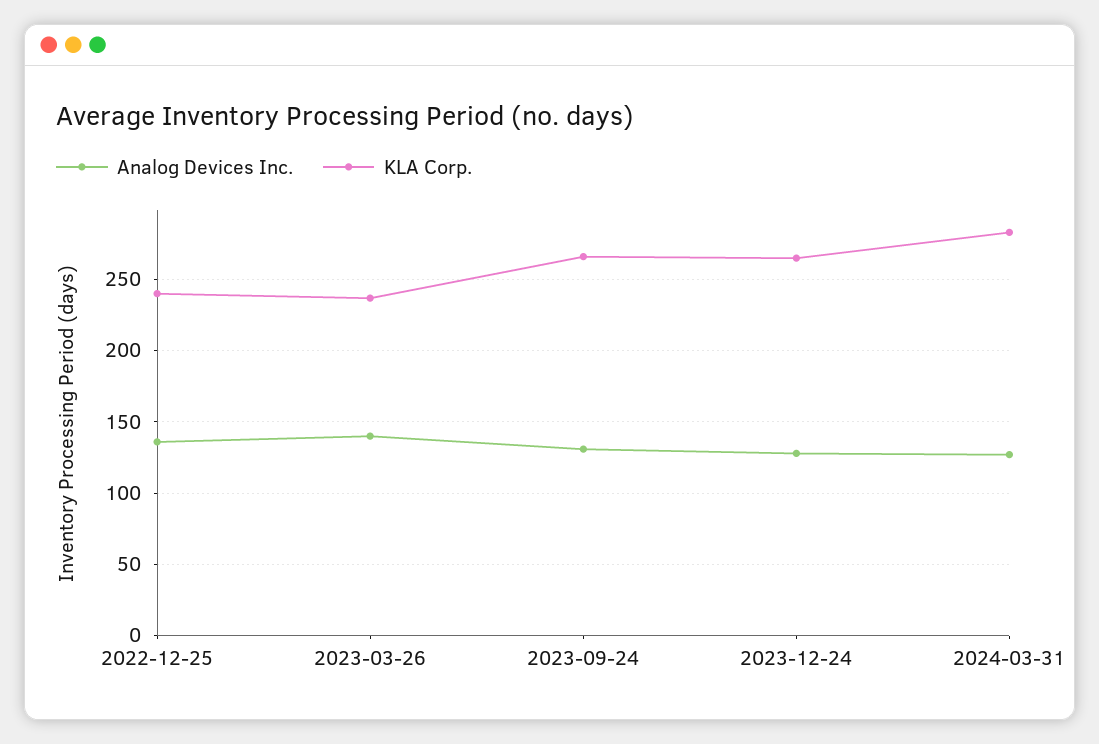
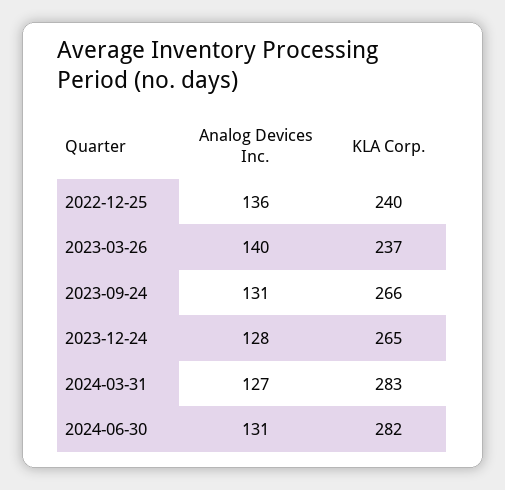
Analog Devices Inc., 2024-06-30: none -> 131
KLA Corp., 2024-06-30: none -> 282

